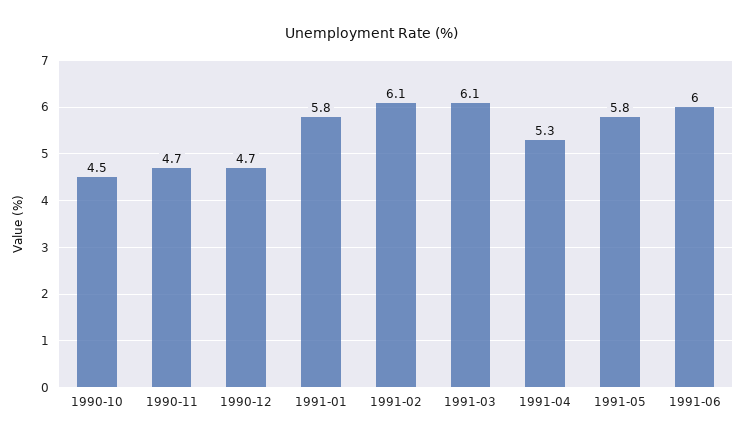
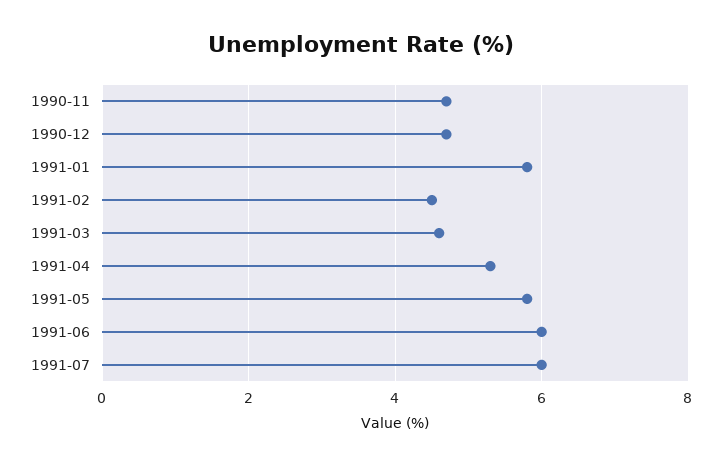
1990-10: 4.5 -> none
1991-02: 6.1 -> 4.5
1991-03: 6.1 -> 4.5
1991-07: none -> 6

